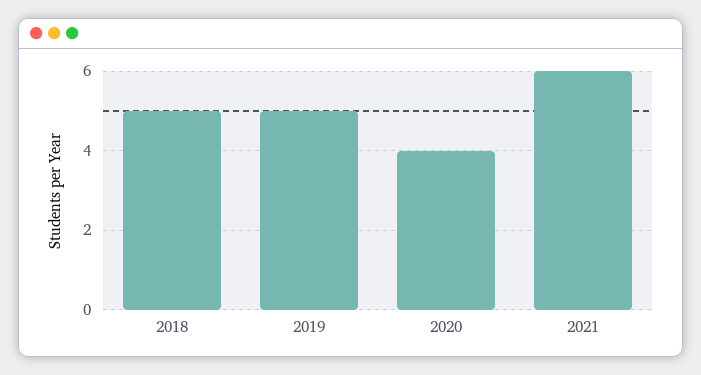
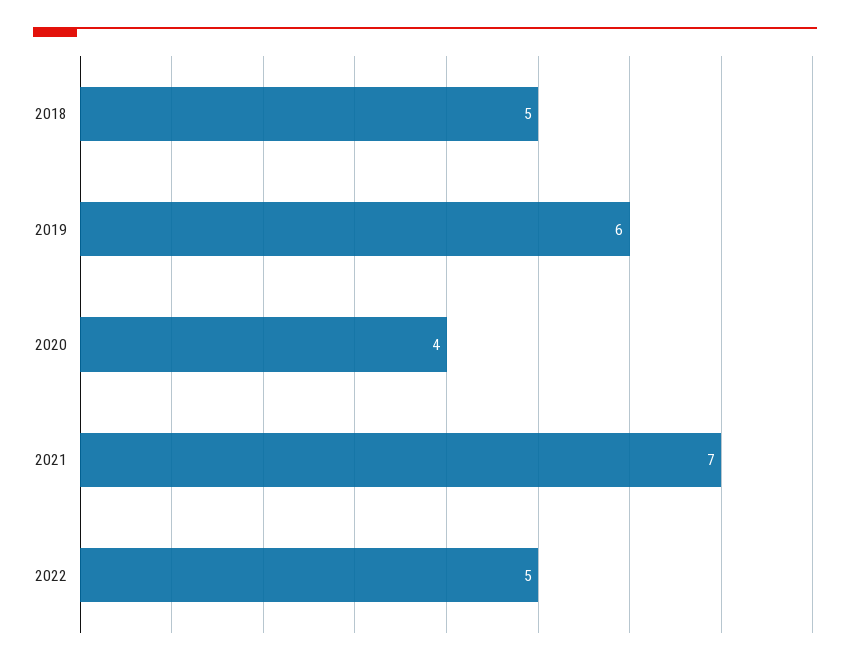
2019: 5 -> 6
2021: 6 -> 7
2022: none -> 5

